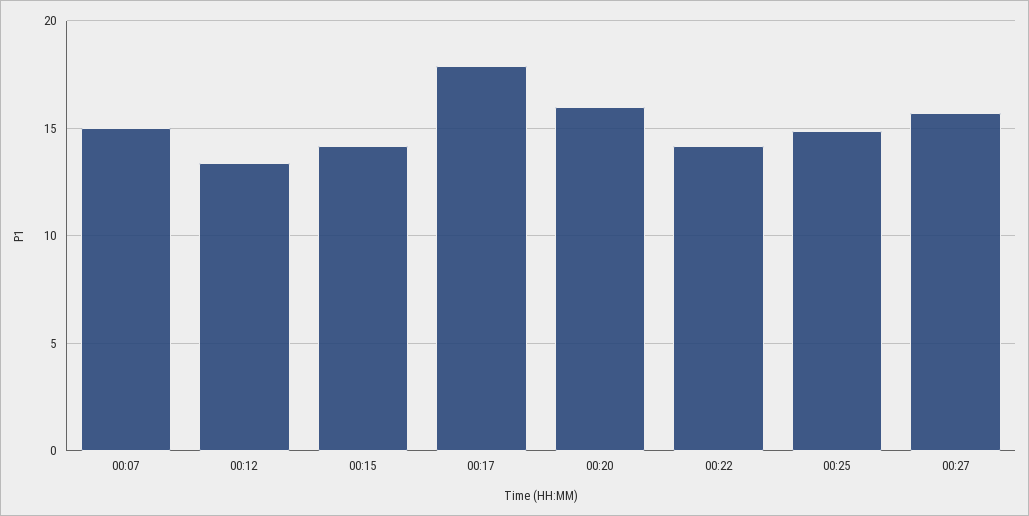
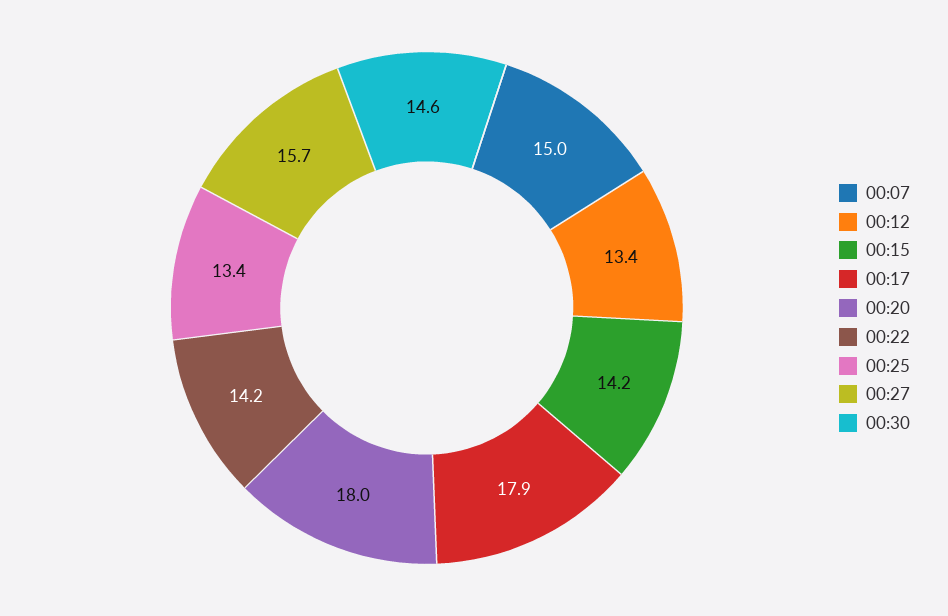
00:20: 16 -> 18
00:25: 15 -> 13.4
00:30: none -> 14.6

